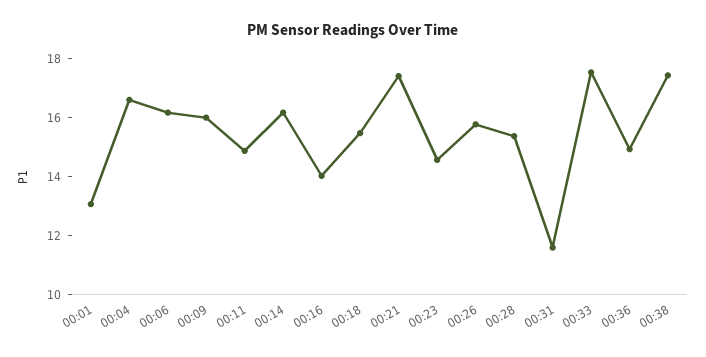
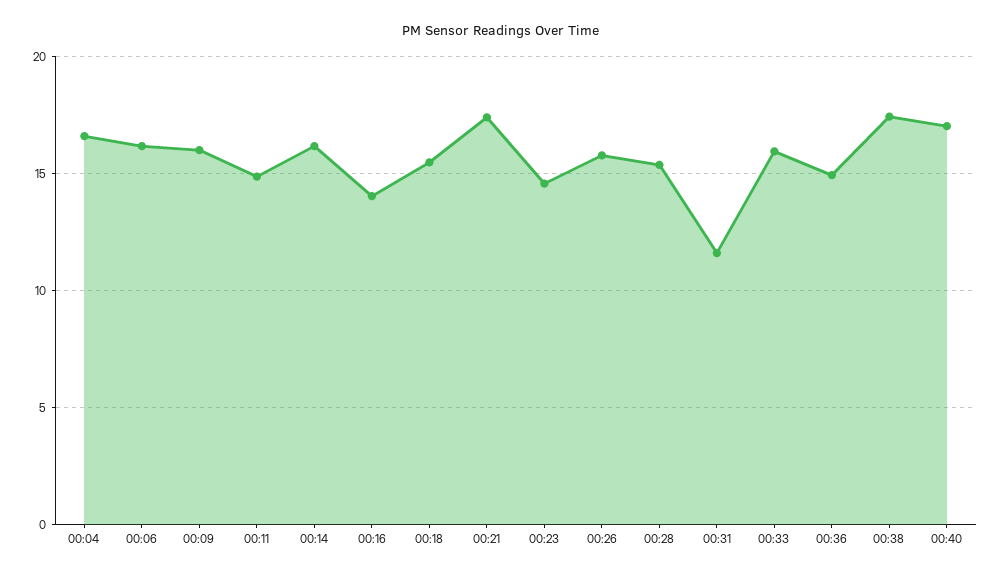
00:01: 13 -> none
00:33: 17.5 -> 16
00:40: none -> 17

